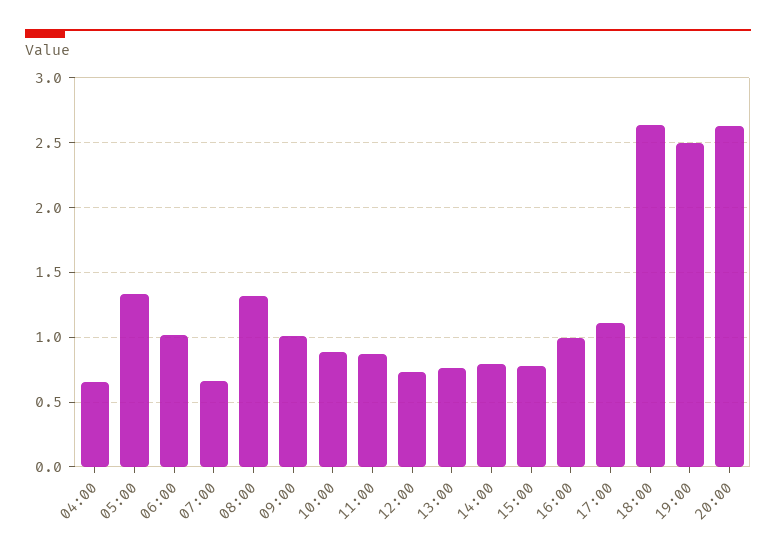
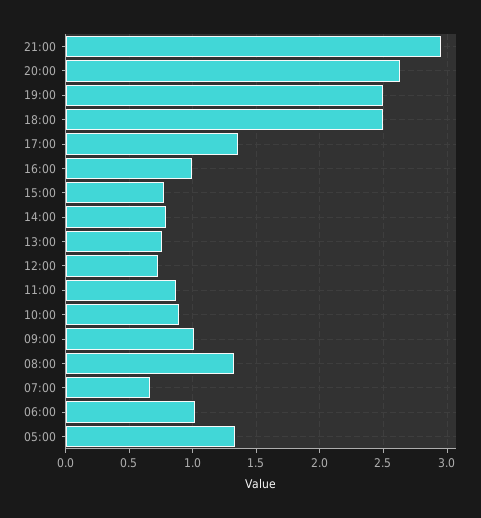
04:00: 0.65 -> none
17:00: 1.1 -> 1.35
18:00: 2.65 -> 2.5
21:00: none -> 2.95

